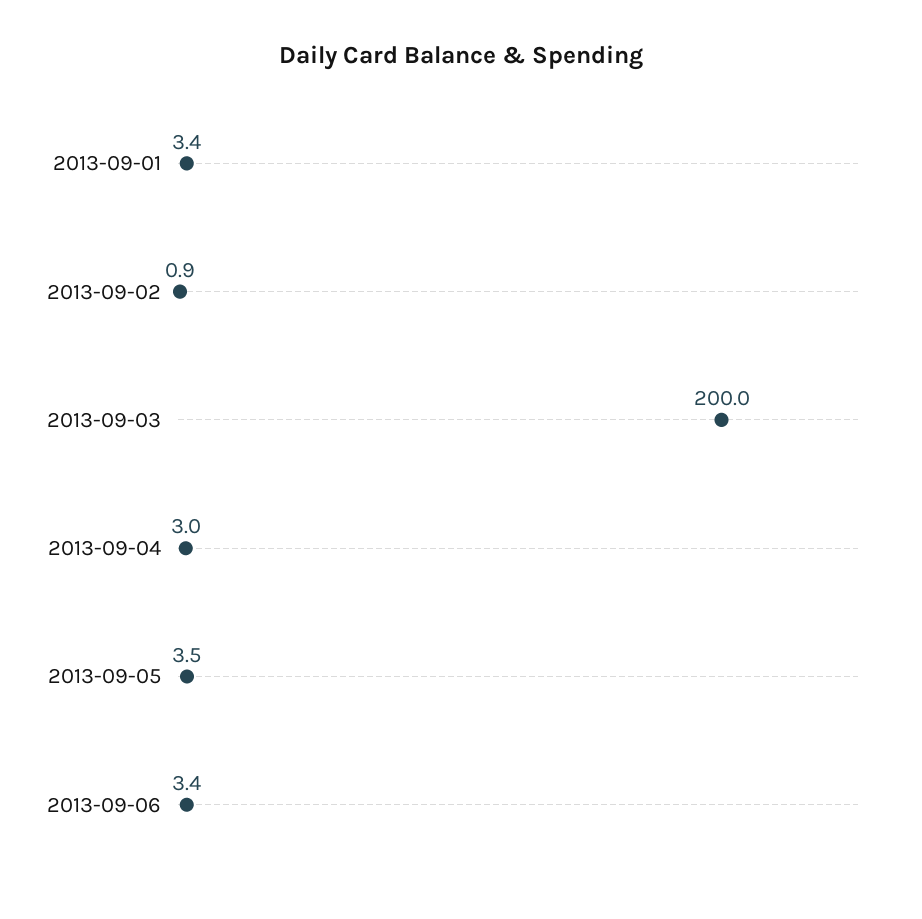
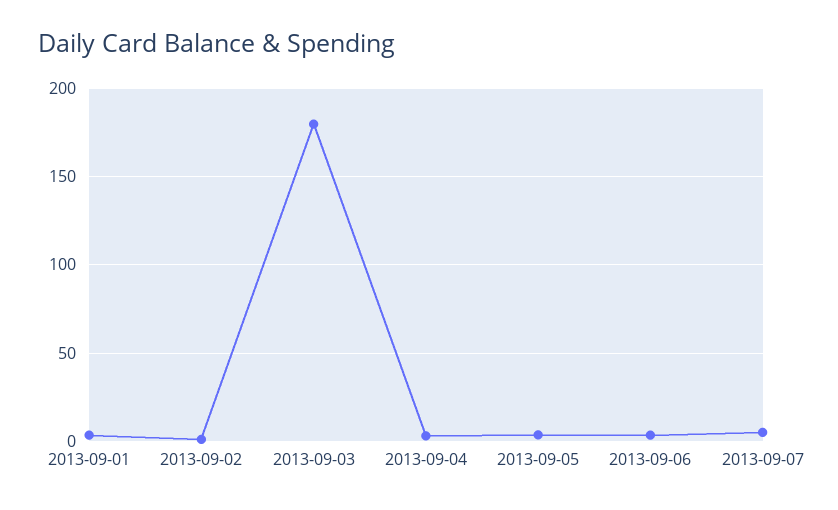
2013-09-03: 200 -> 180
2013-09-07: none -> 5

